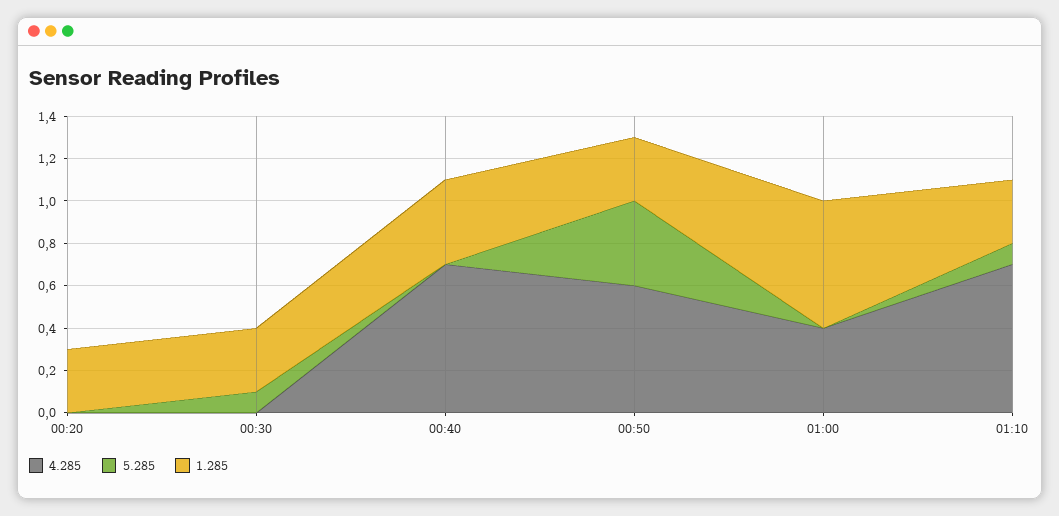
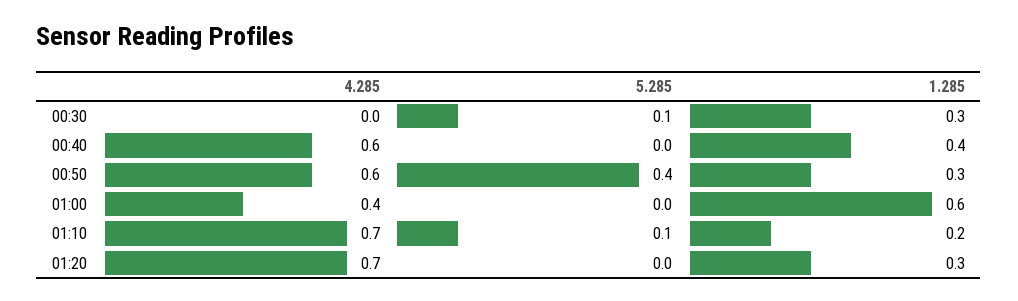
4.285, 00:20: 0 -> none
5.285, 00:20: 0 -> none
1.285, 00:20: 0.3 -> none
4.285, 00:40: 0.7 -> 0.6
1.285, 01:10: 0.3 -> 0.2
4.285, 01:20: none -> 0.7
5.285, 01:20: none -> 0
1.285, 01:20: none -> 0.3

